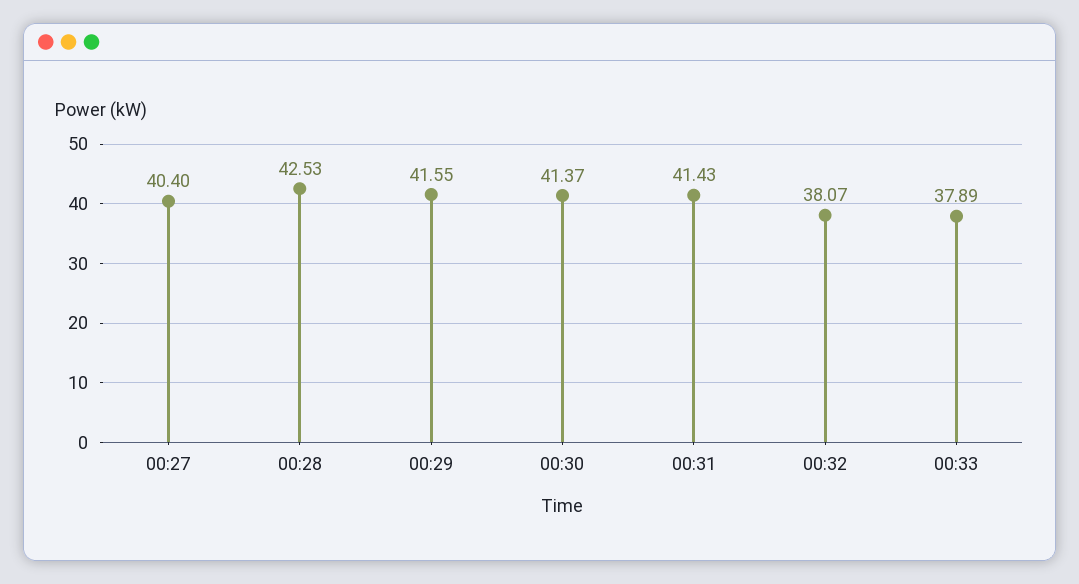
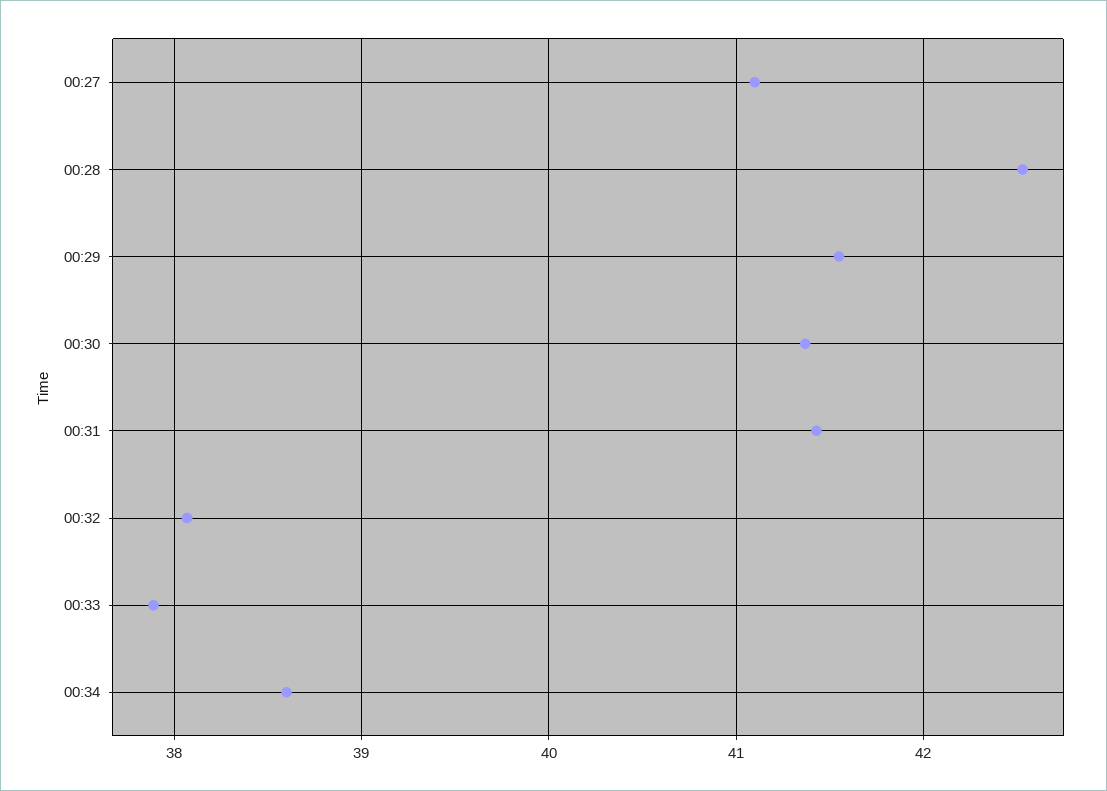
00:27: 40.4 -> 41.1
00:34: none -> 38.6

